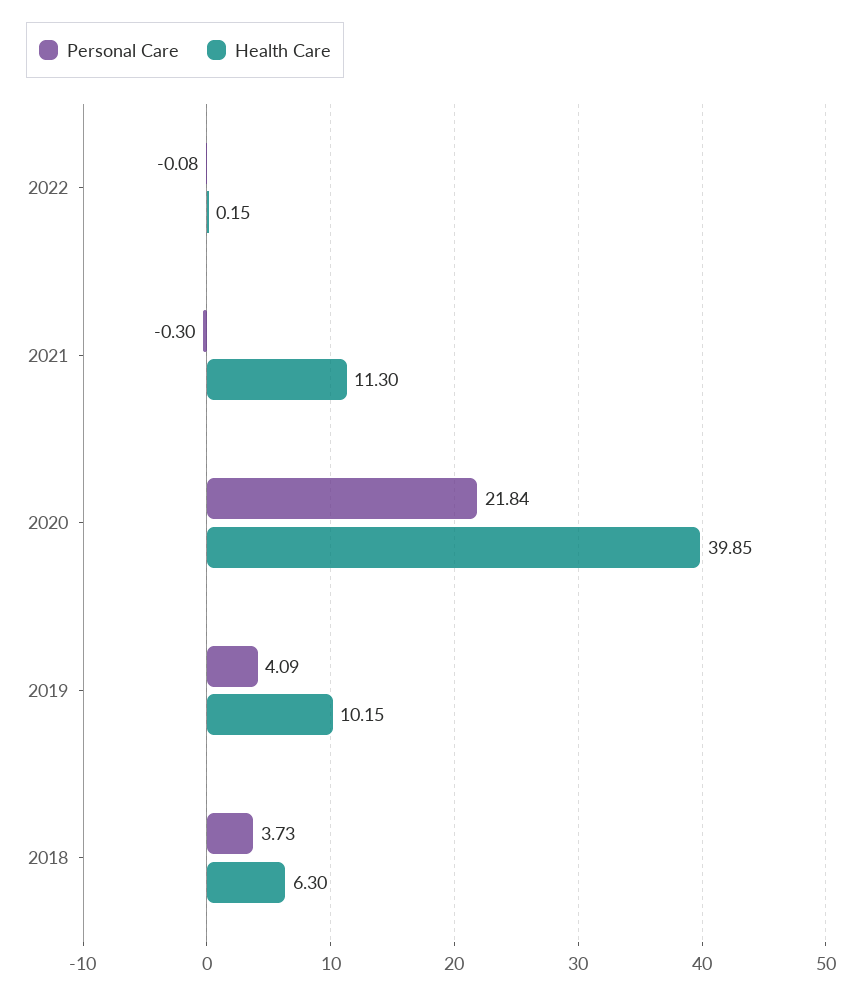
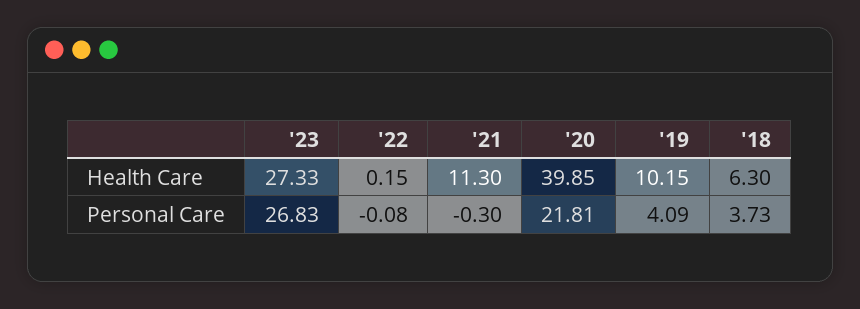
Personal Care, 2020: 21.84 -> 21.81
Health Care, '23: none -> 27.33
Personal Care, '23: none -> 26.83

